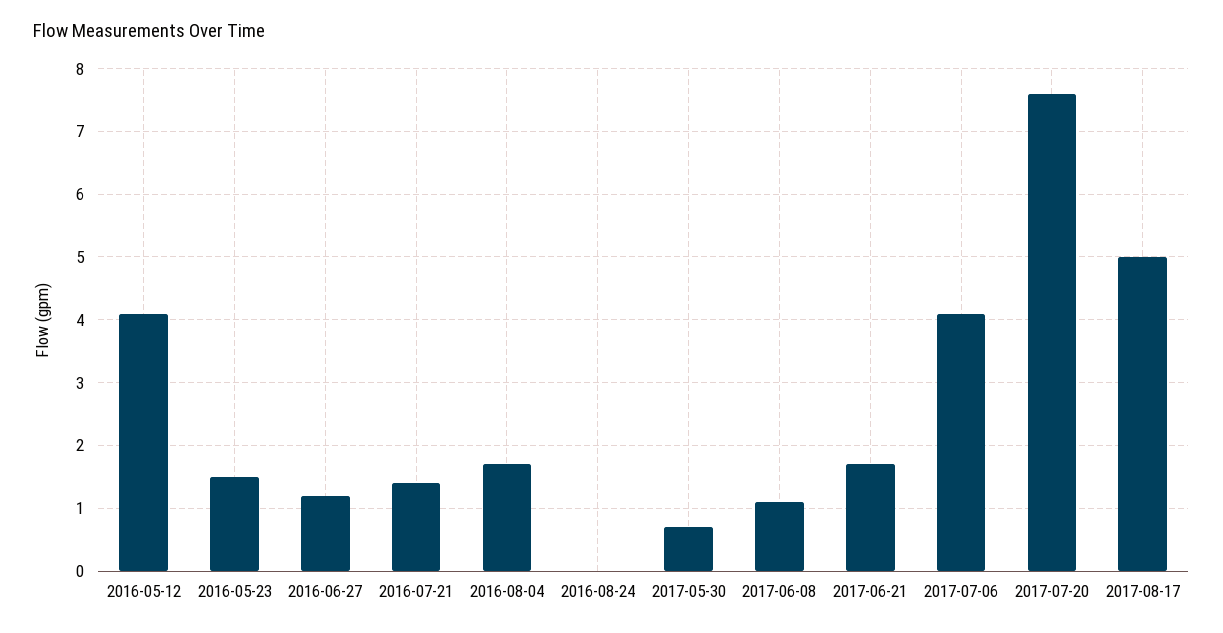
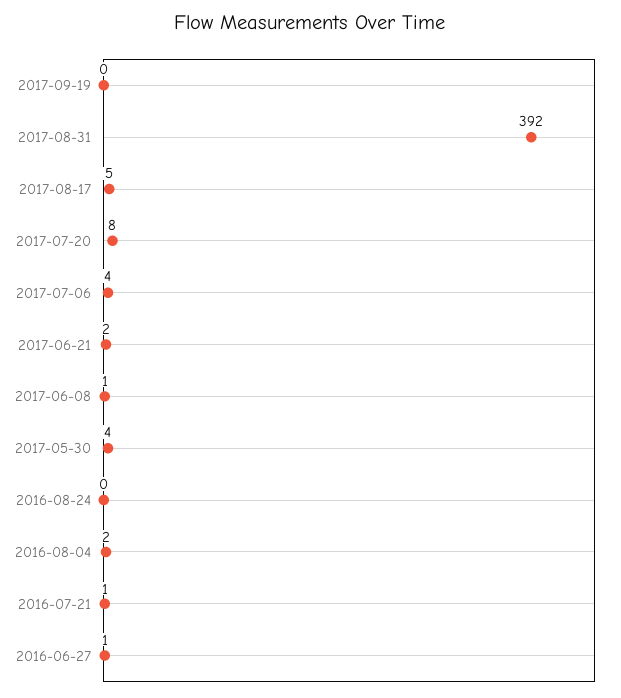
2016-05-12: 4.1 -> none
2016-05-23: 1.5 -> none
2017-05-30: 0.7 -> 4
2017-09-19: none -> 0
2017-08-31: none -> 392

